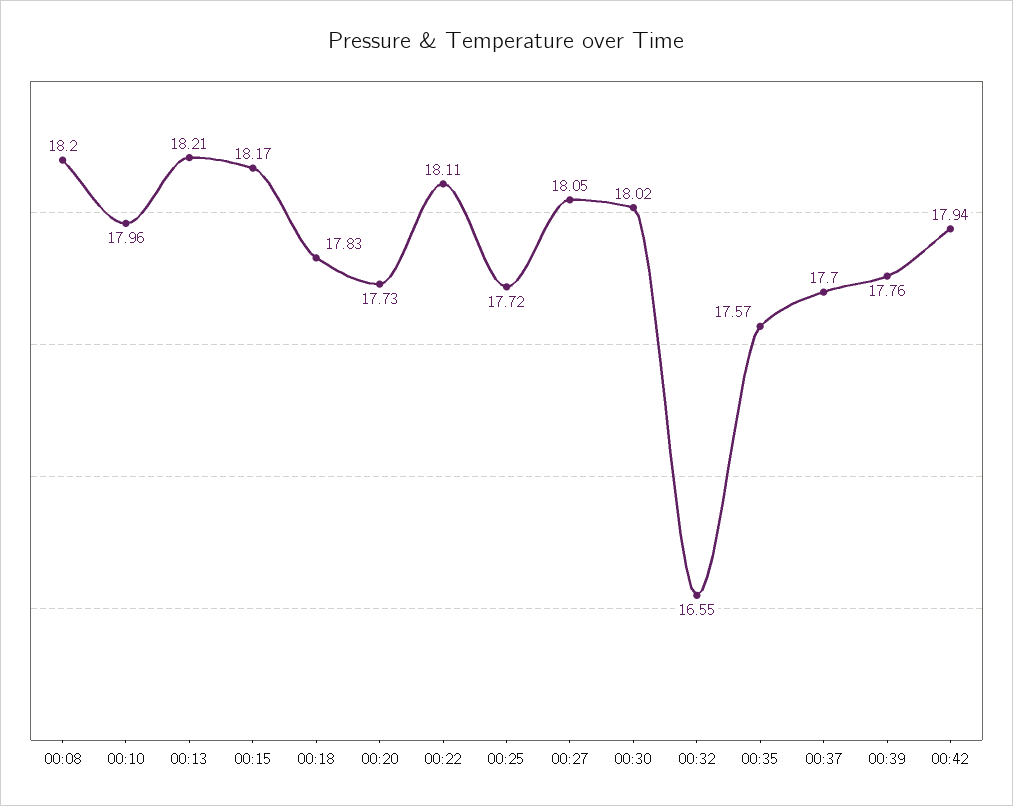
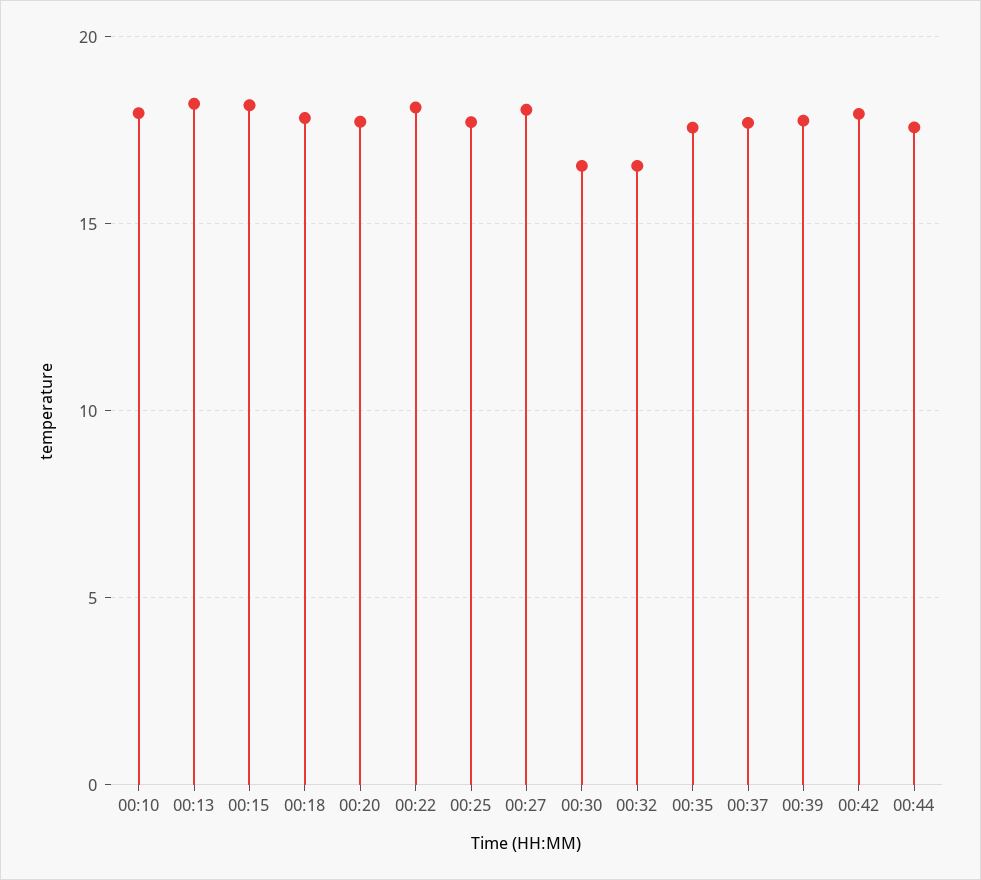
00:08: 18.2 -> none
00:30: 18.02 -> 16.5
00:44: none -> 17.5

